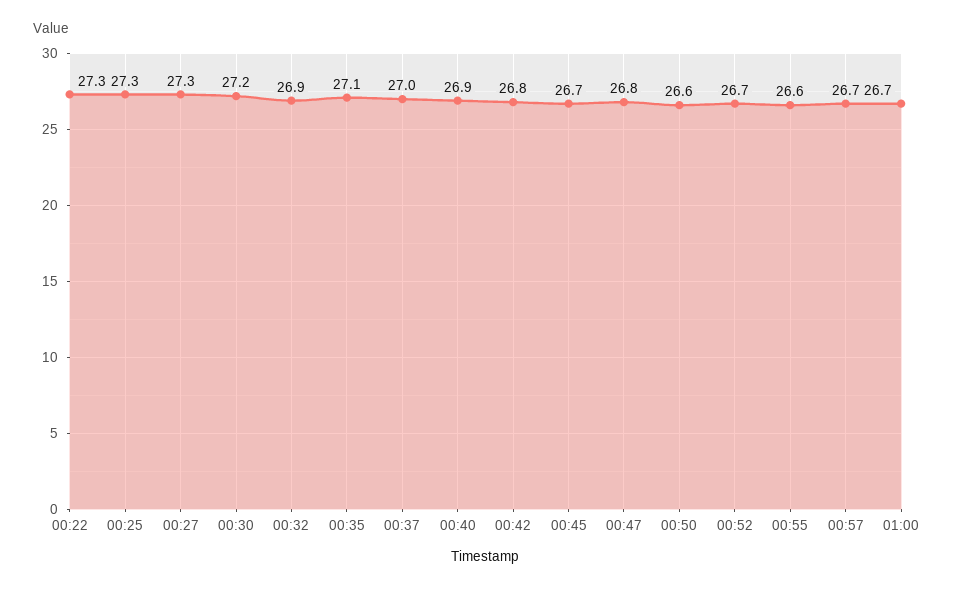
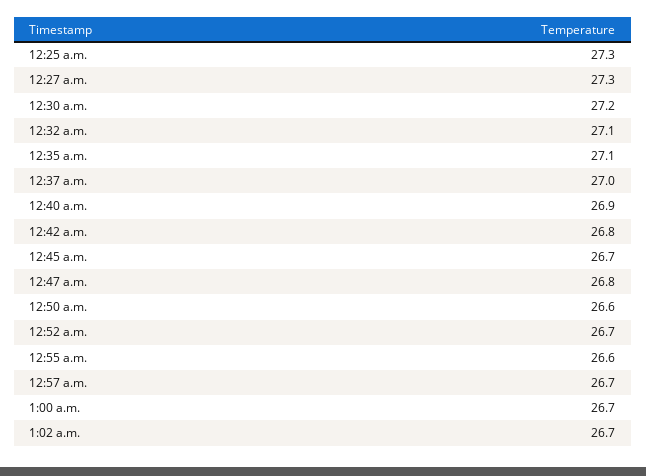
00:22: 27.3 -> none
00:32: 26.9 -> 27.1
1:02 a.m.: none -> 26.7

